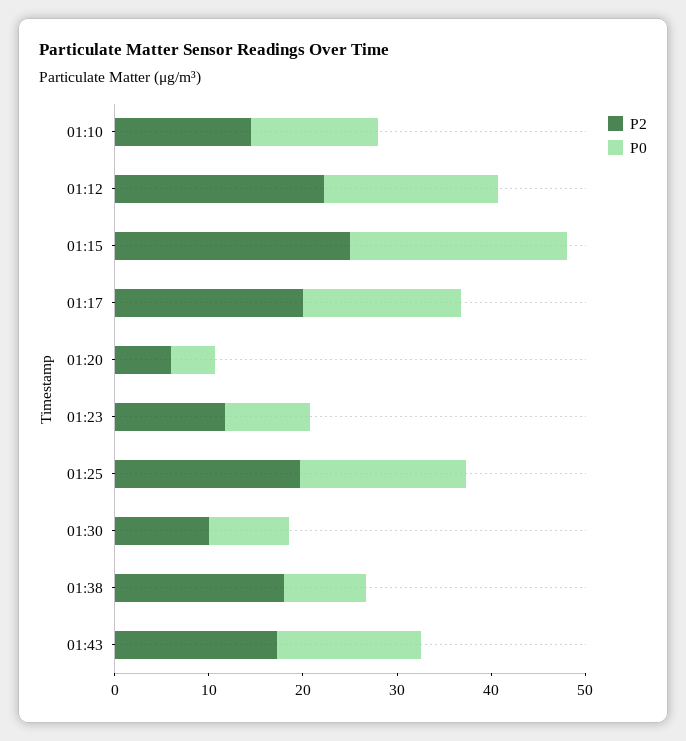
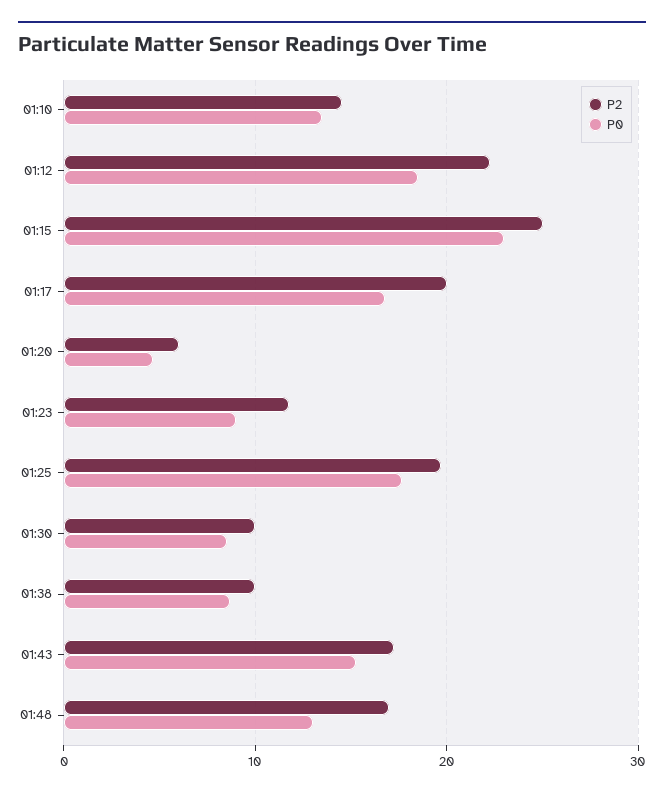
P2, 01:38: 18 -> 10
P2, 01:48: none -> 17
P0, 01:48: none -> 13

